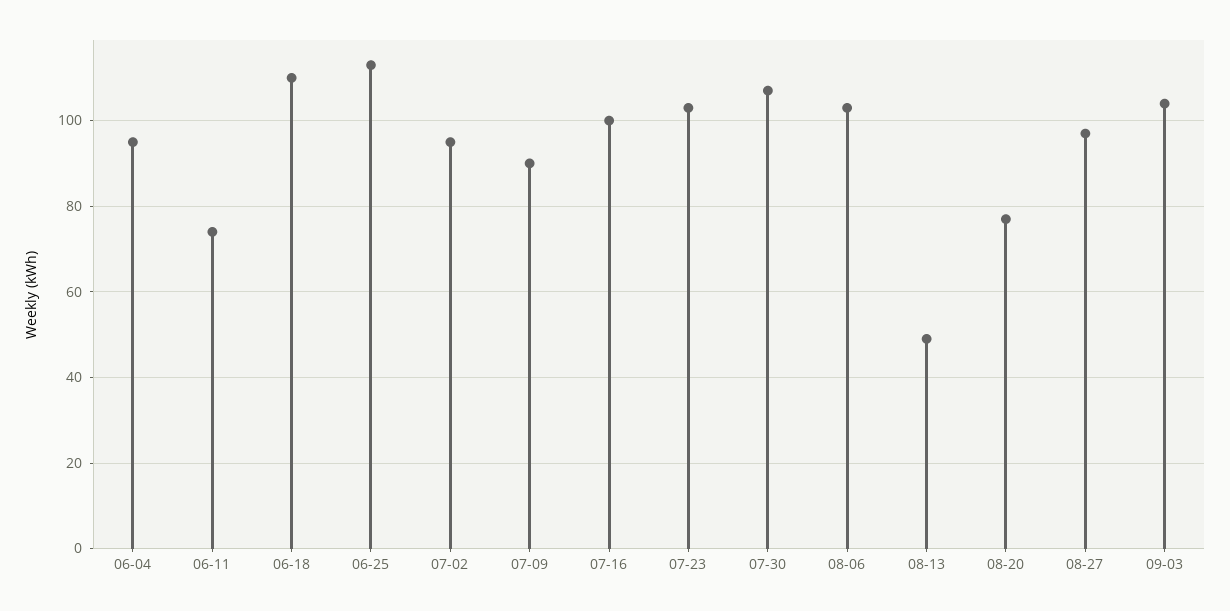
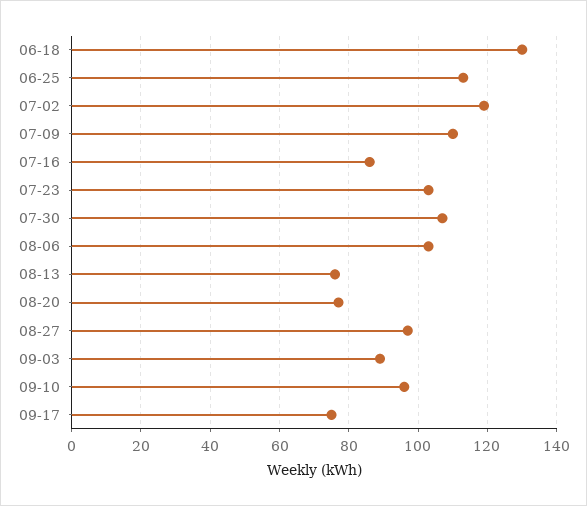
06-04: 95 -> none
06-11: 75 -> none
06-18: 110 -> 130
07-02: 95 -> 120
07-09: 90 -> 110
07-16: 100 -> 85
08-13: 50 -> 75
09-03: 105 -> 90
09-10: none -> 95
09-17: none -> 75

